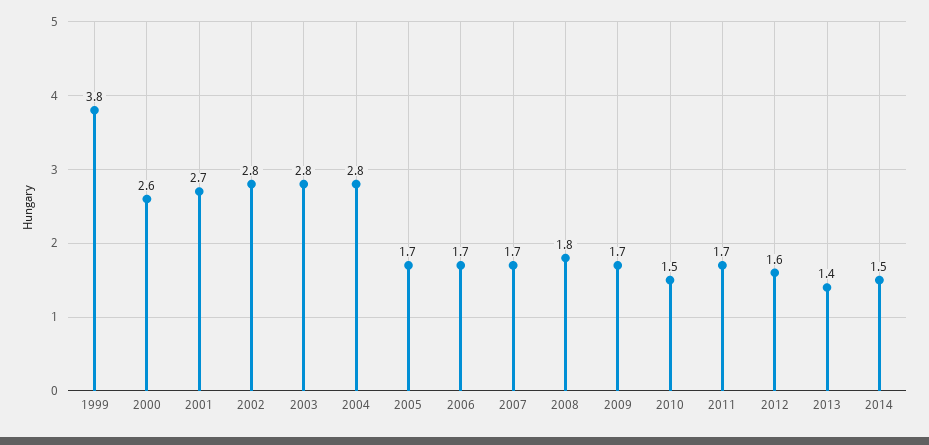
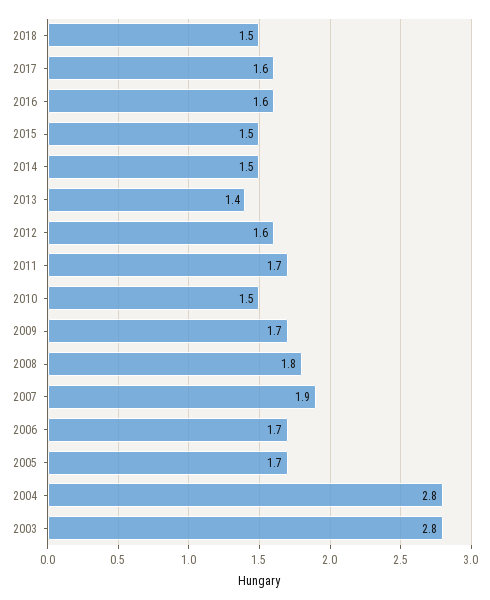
1999: 3.8 -> none
2000: 2.6 -> none
2001: 2.7 -> none
2002: 2.8 -> none
2007: 1.7 -> 1.9
2018: none -> 1.5
2017: none -> 1.6
2016: none -> 1.6
2015: none -> 1.5

